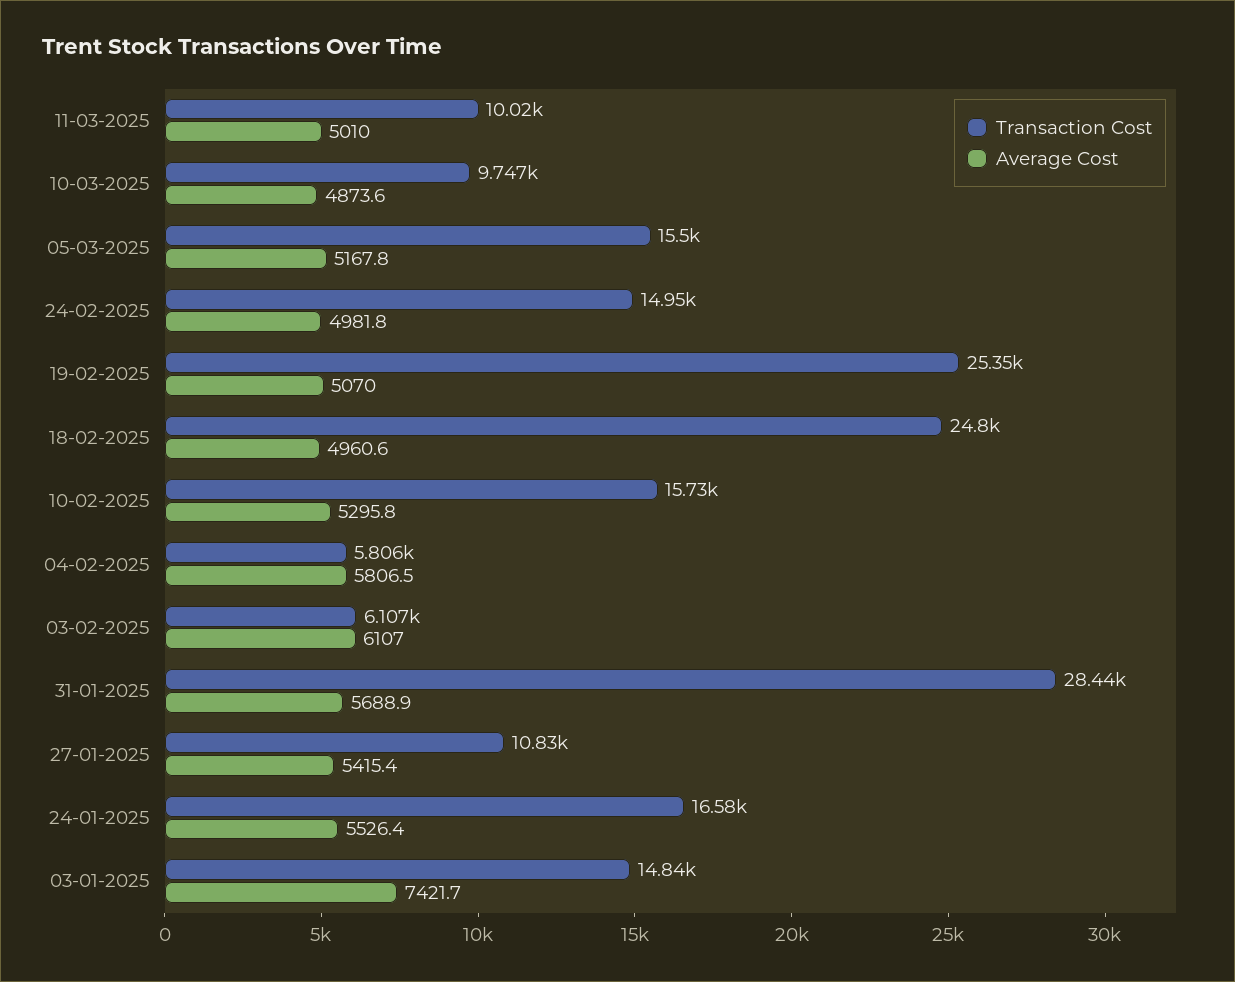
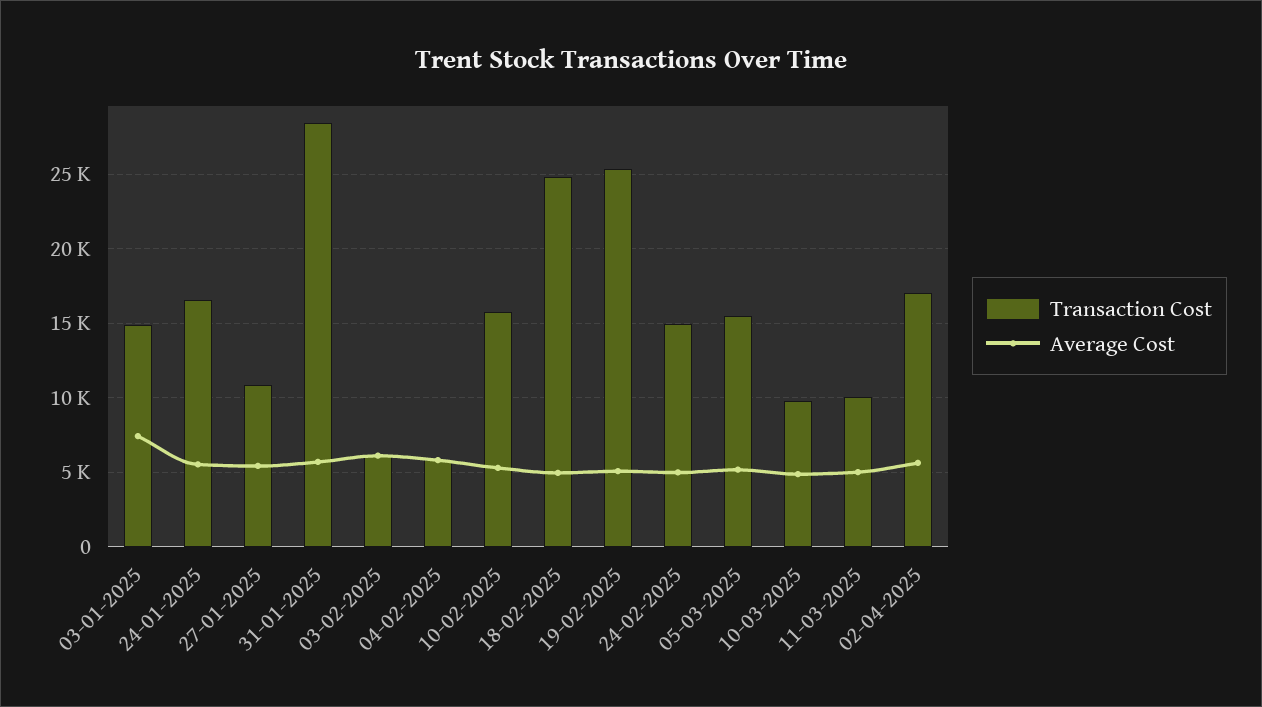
Transaction Cost, 02-04-2025: none -> 17000
Average Cost, 02-04-2025: none -> 5500

